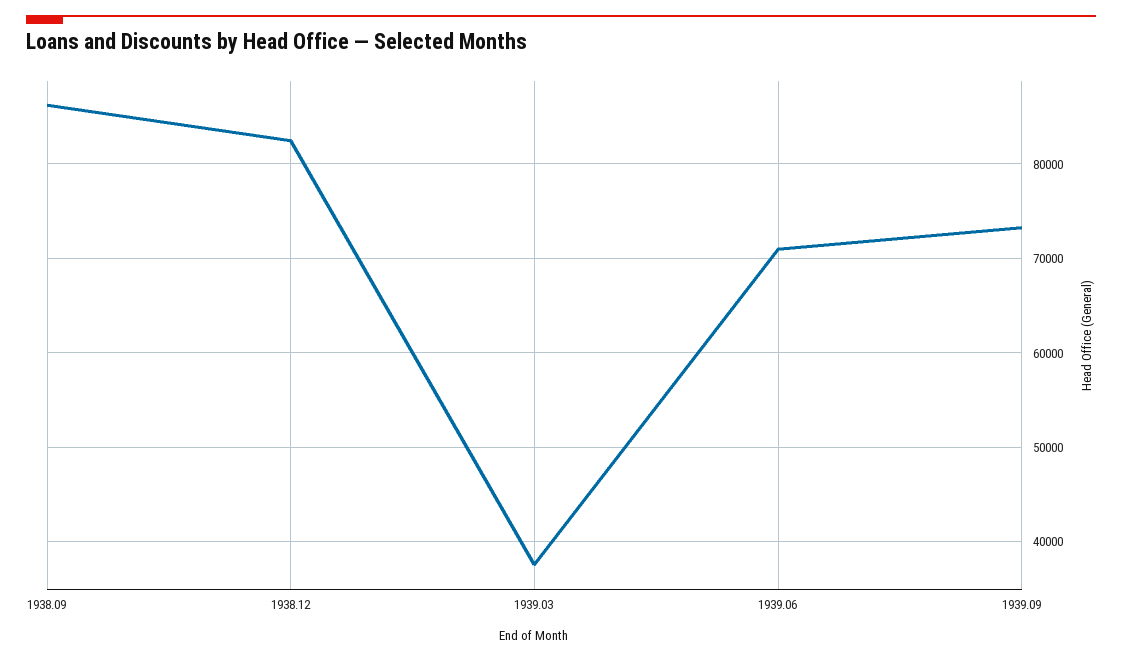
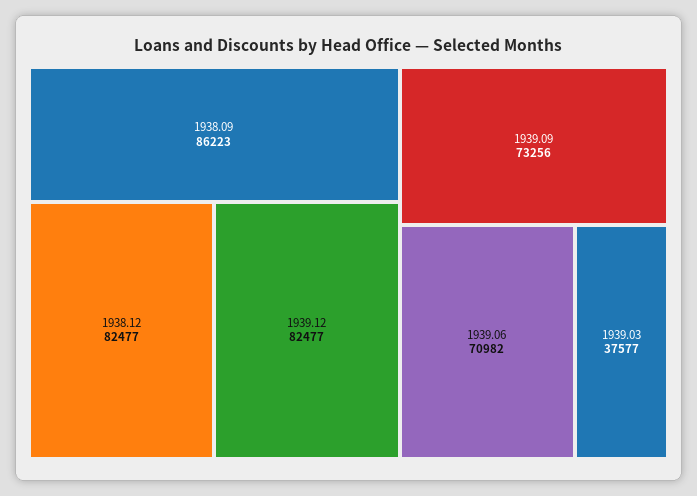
1939.12: none -> 82477

